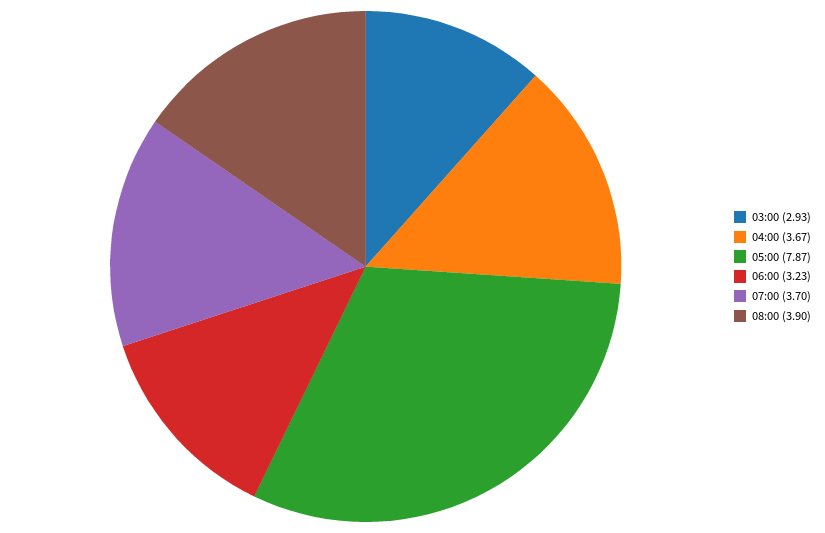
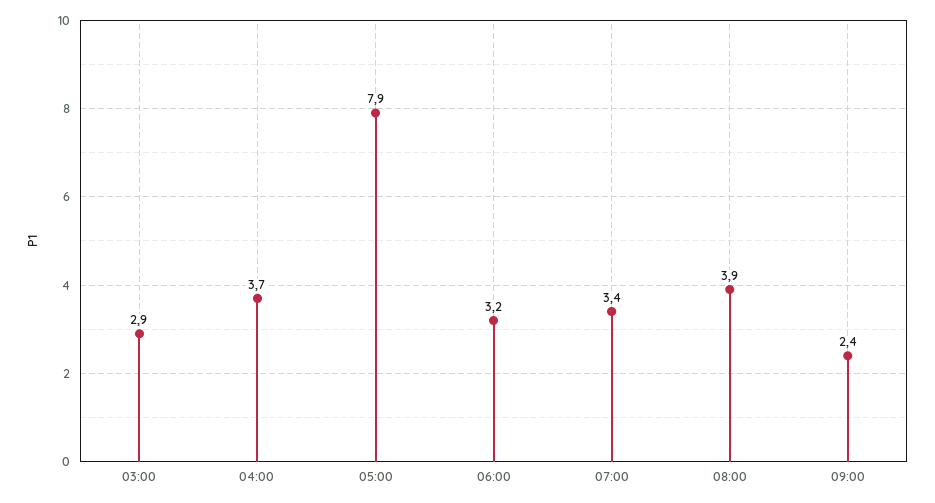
07:00: 3.7 -> 3.4
09:00: none -> 2.4

